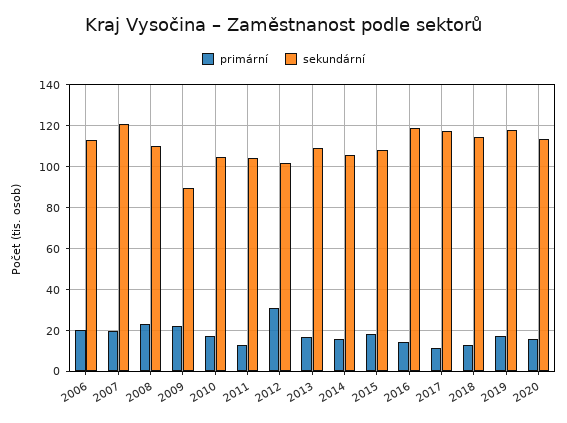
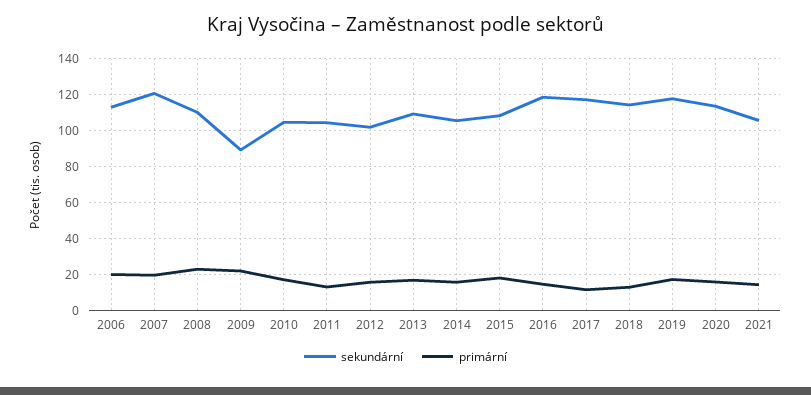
primární, 2012: 30 -> 15
sekundární, 2021: none -> 105
primární, 2021: none -> 15

